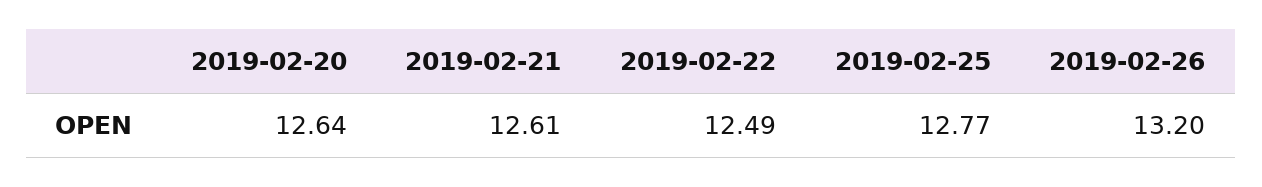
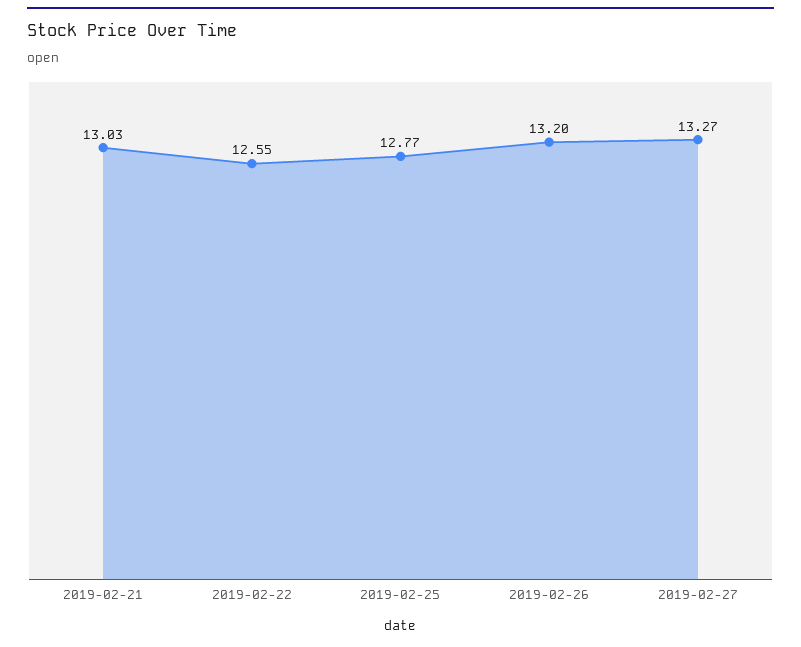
2019-02-20: 12.64 -> none
2019-02-21: 12.61 -> 13.03
2019-02-22: 12.49 -> 12.55
2019-02-27: none -> 13.27

